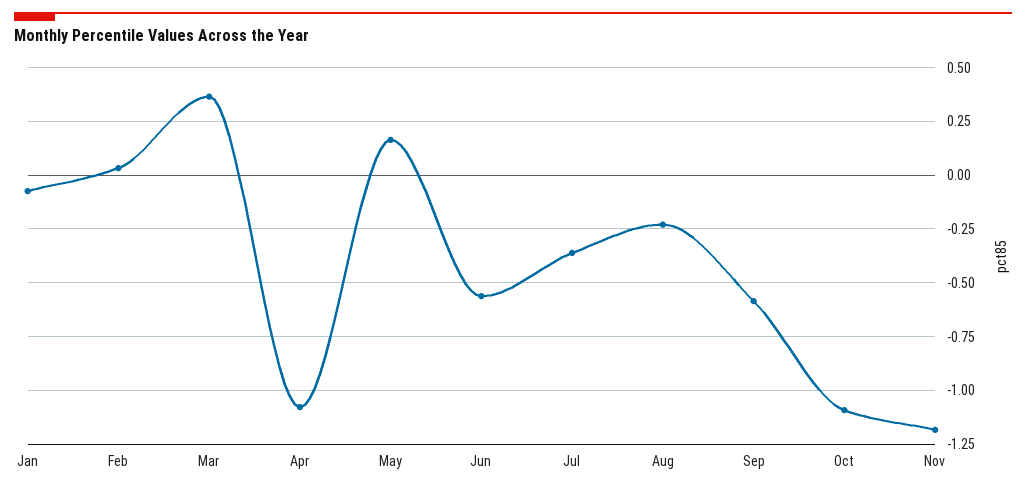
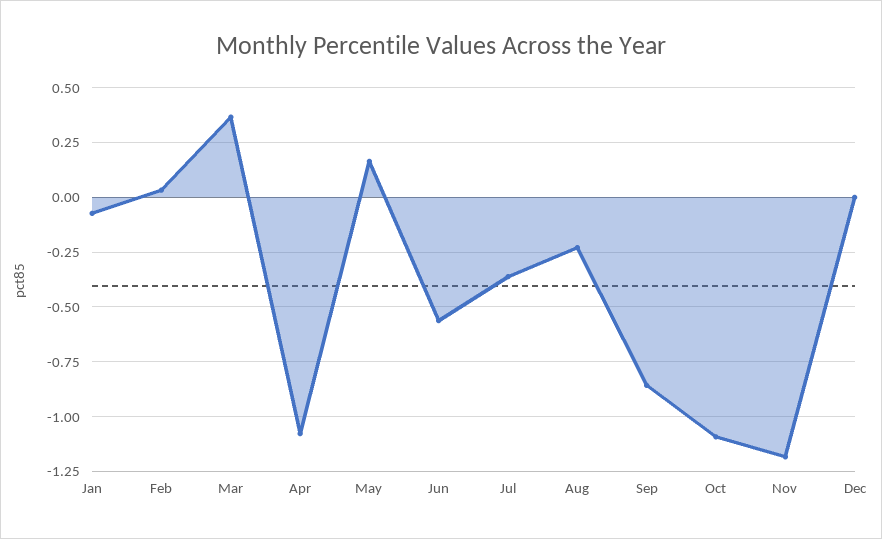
Sep: -0.6 -> -0.85
Dec: none -> 0

